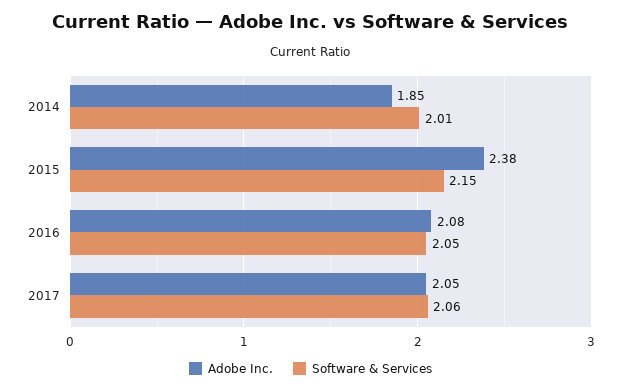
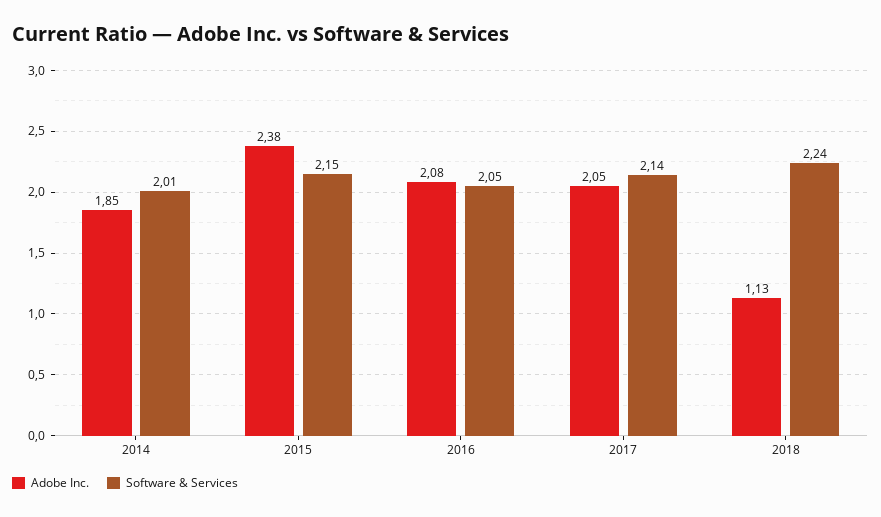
Software & Services, 2017: 2.06 -> 2.14
Adobe Inc., 2018: none -> 1.13
Software & Services, 2018: none -> 2.24

